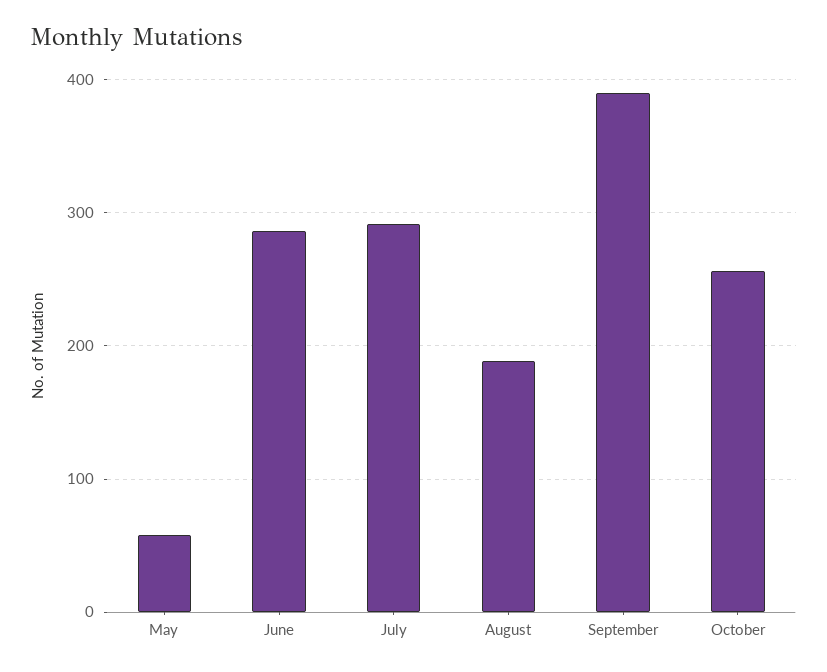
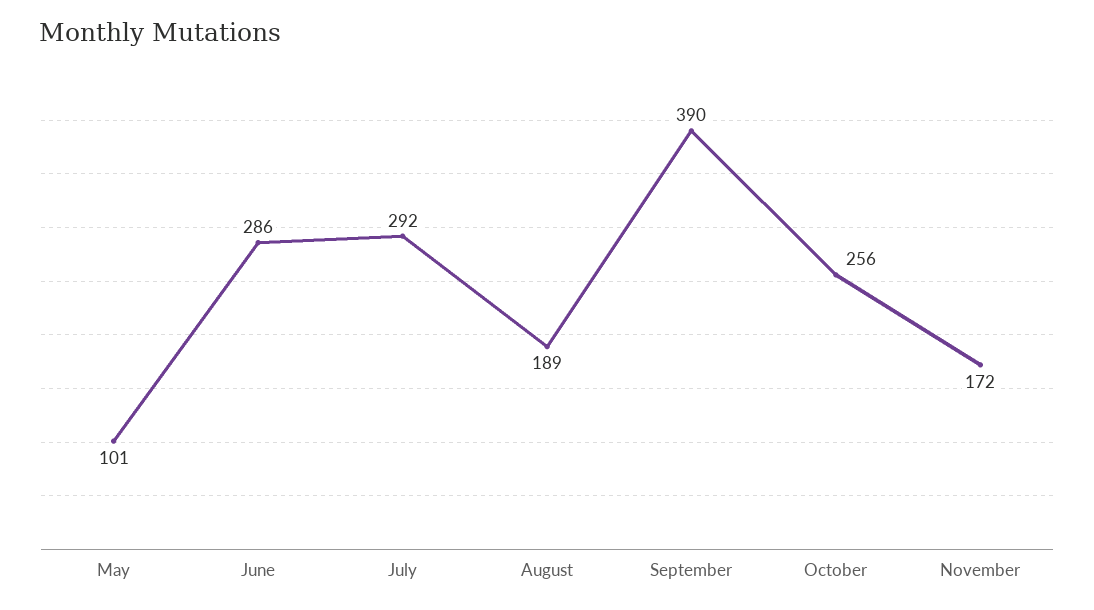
May: 60 -> 101
November: none -> 172

